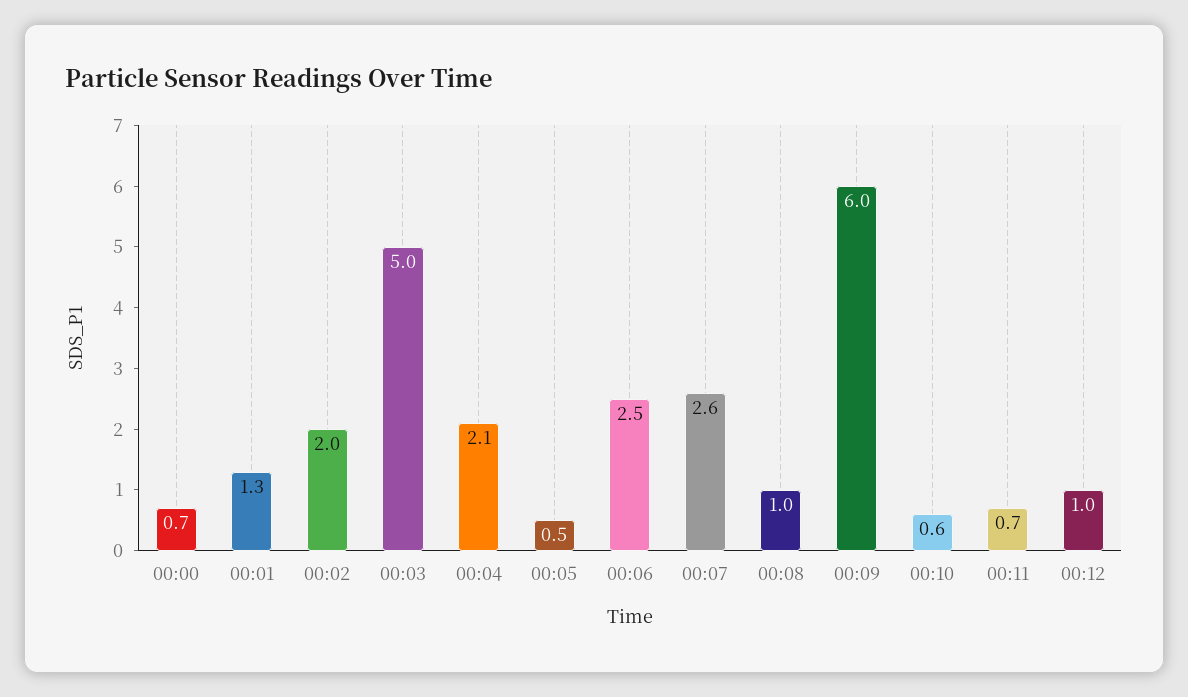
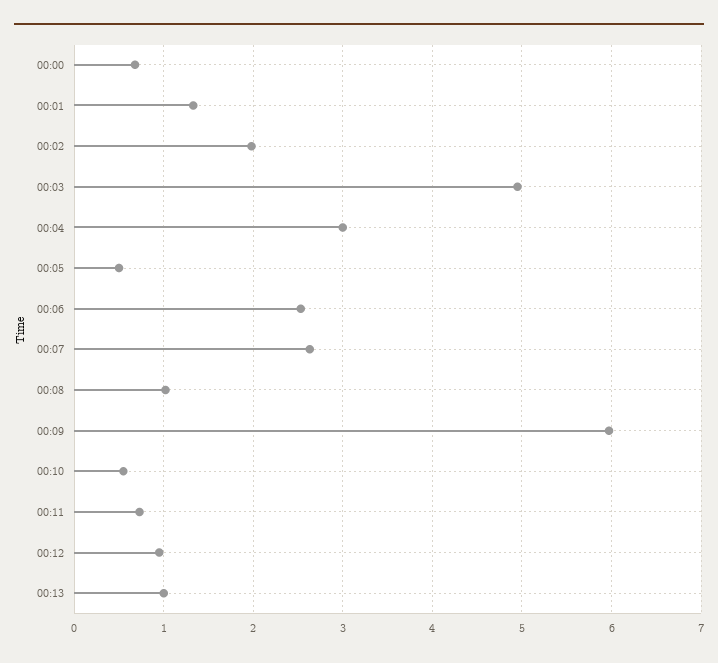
00:04: 2.1 -> 3
00:13: none -> 1

